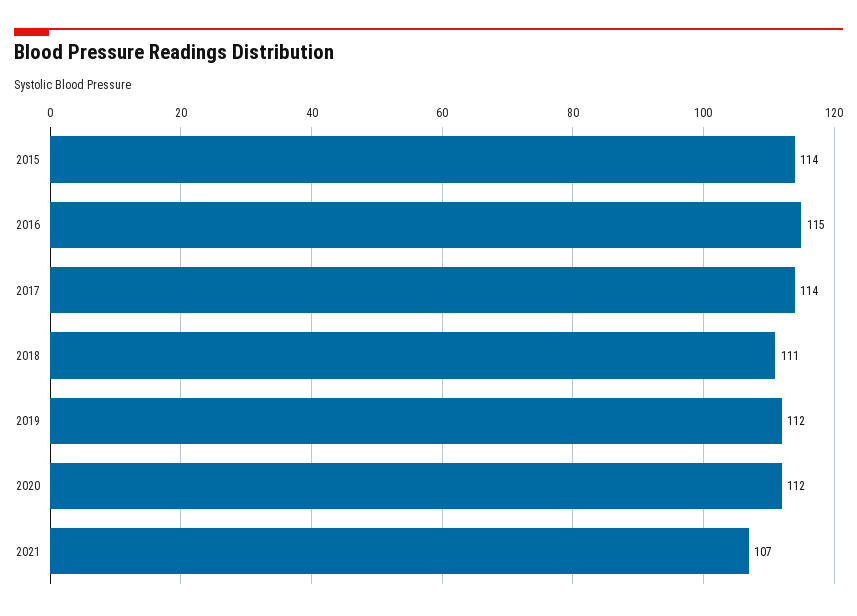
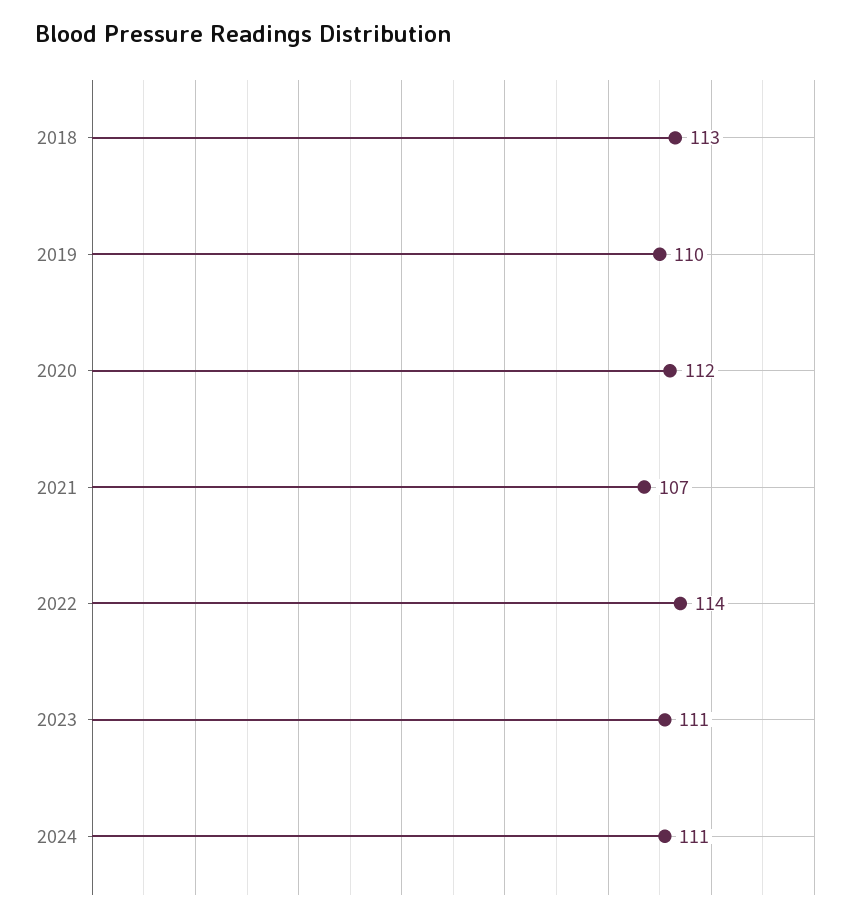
2015: 114 -> none
2016: 115 -> none
2017: 114 -> none
2018: 111 -> 113
2019: 112 -> 110
2022: none -> 114
2023: none -> 111
2024: none -> 111

